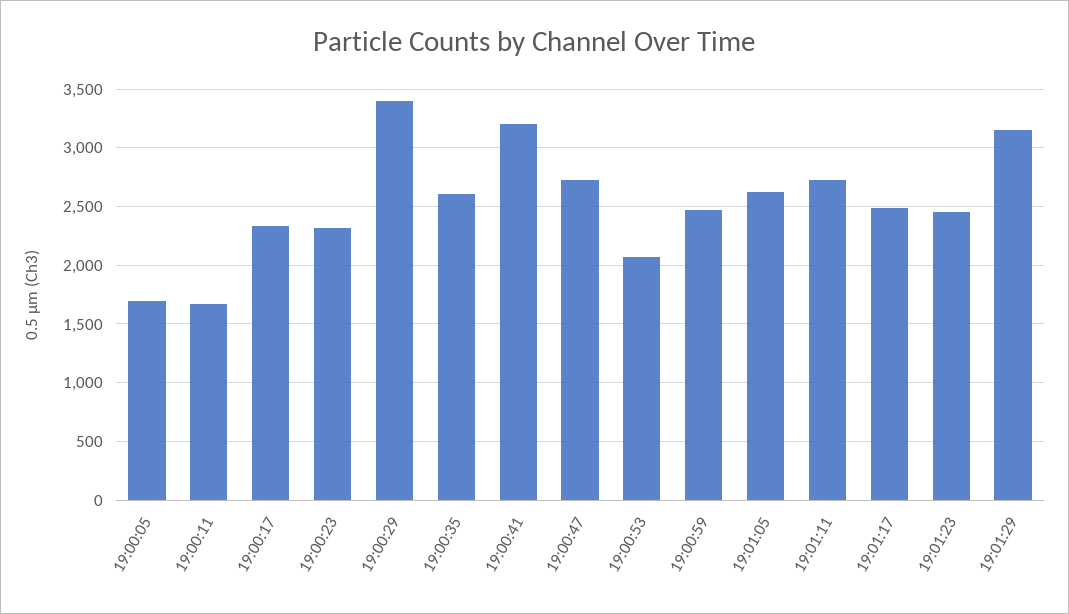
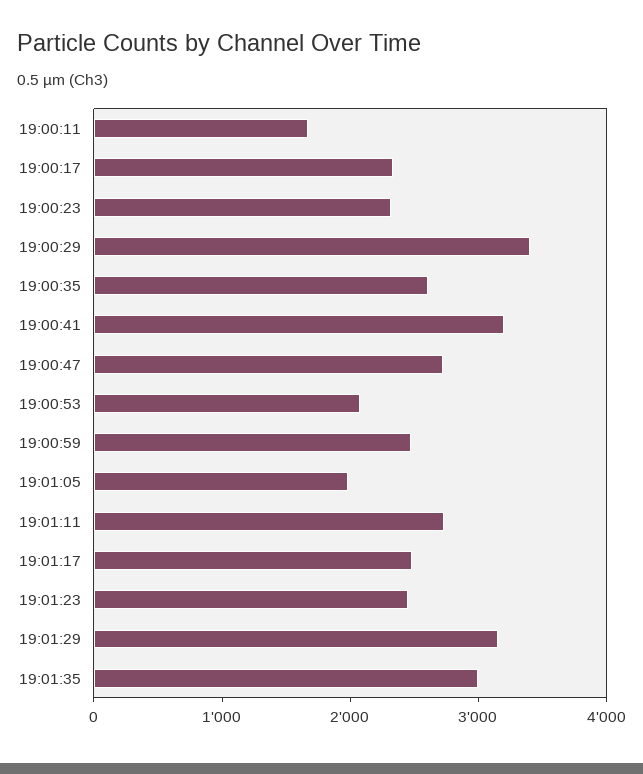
19:00:05: 1700 -> none
19:01:05: 2600 -> 2000
19:01:35: none -> 3000

